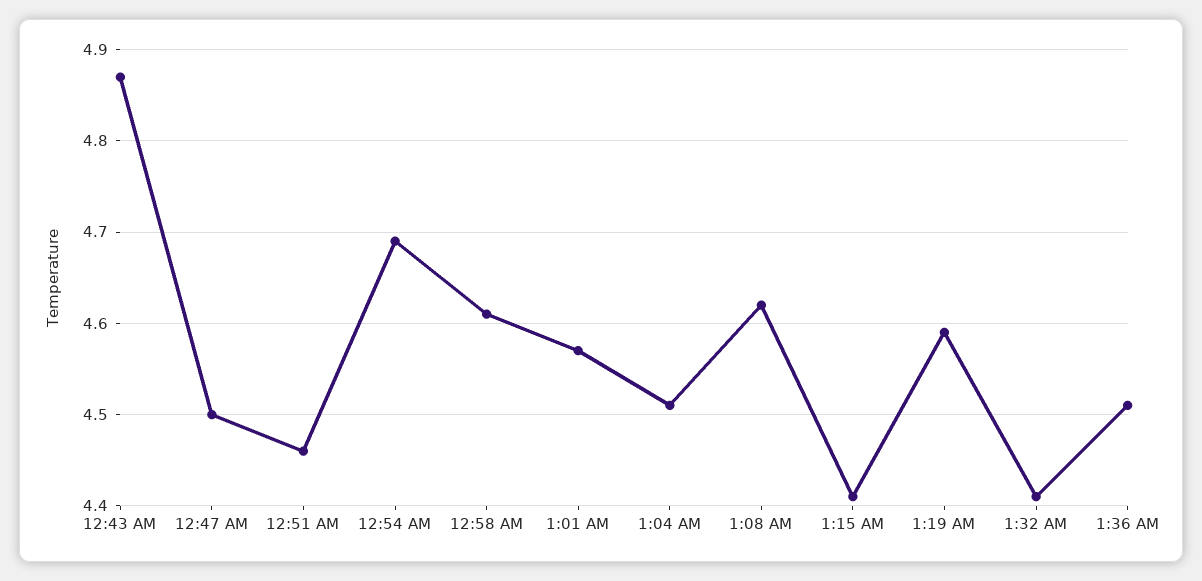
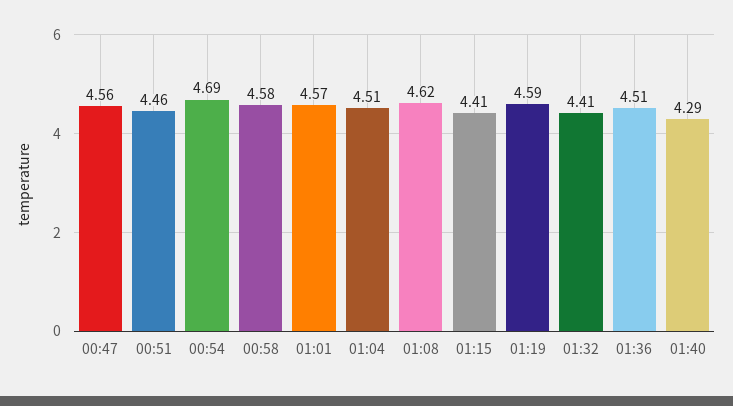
12:43 AM: 4.87 -> none
12:47 AM: 4.5 -> 4.56
12:58 AM: 4.61 -> 4.58
01:40: none -> 4.29

